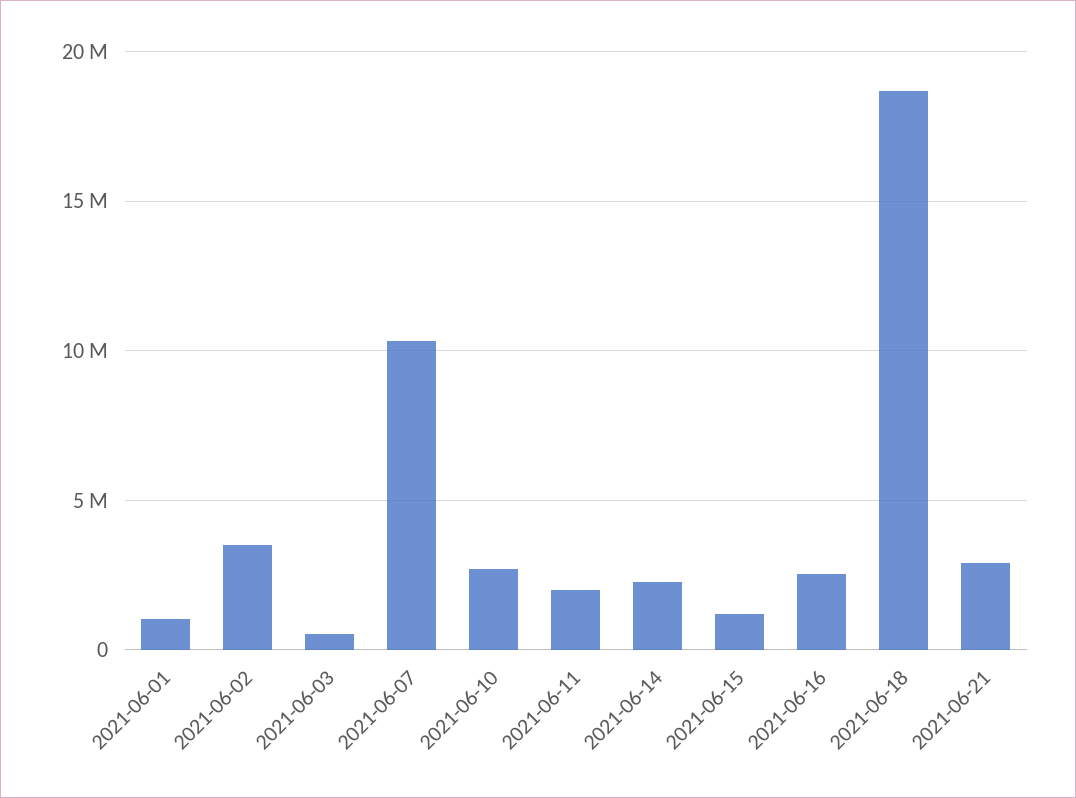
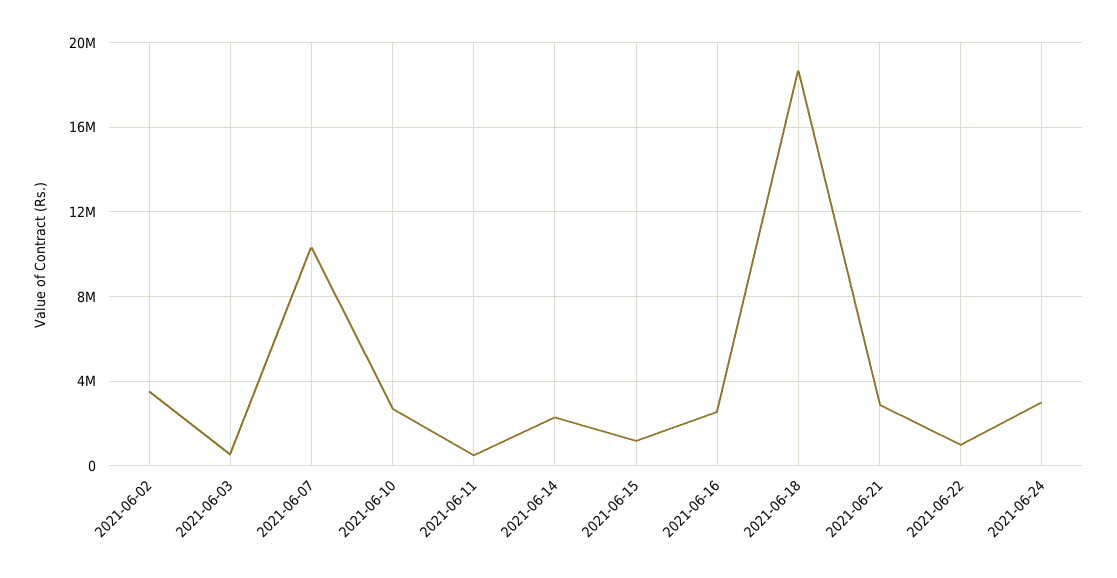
2021-06-01: 1000000 -> none
2021-06-11: 2000000 -> 500000
2021-06-22: none -> 1000000
2021-06-24: none -> 3000000

